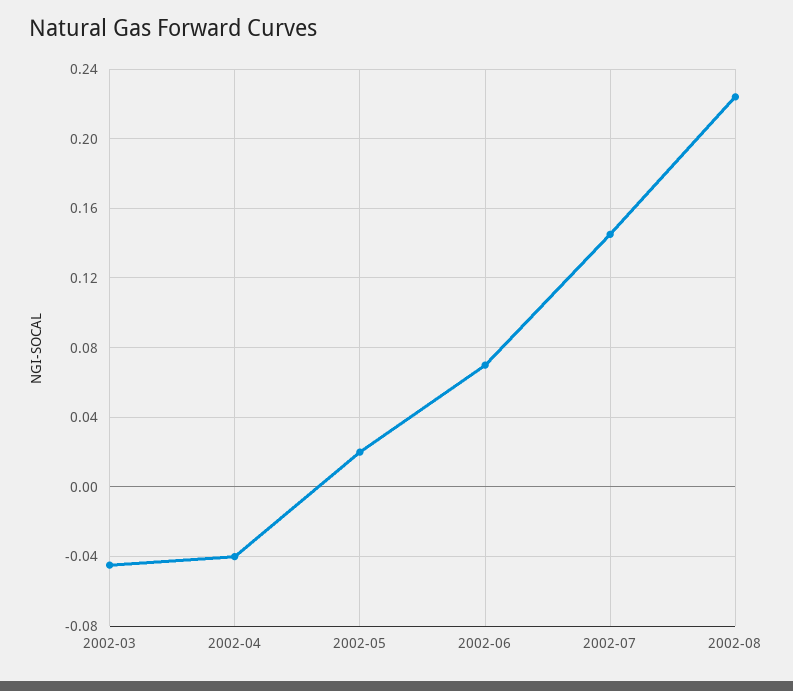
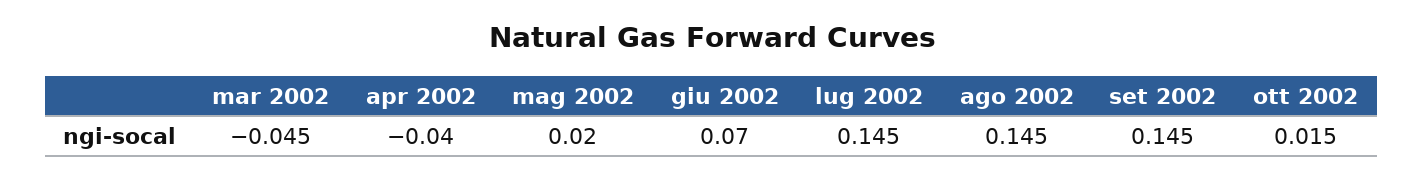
2002-08: 0.225 -> 0.145
set 2002: none -> 0.145
ott 2002: none -> 0.015

